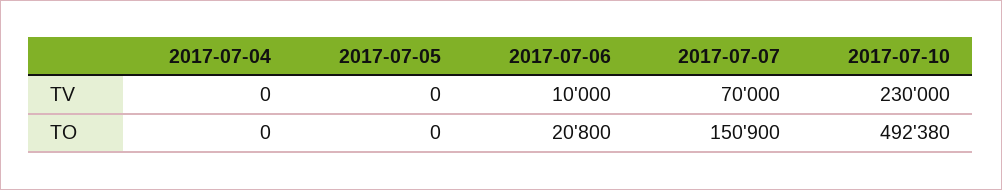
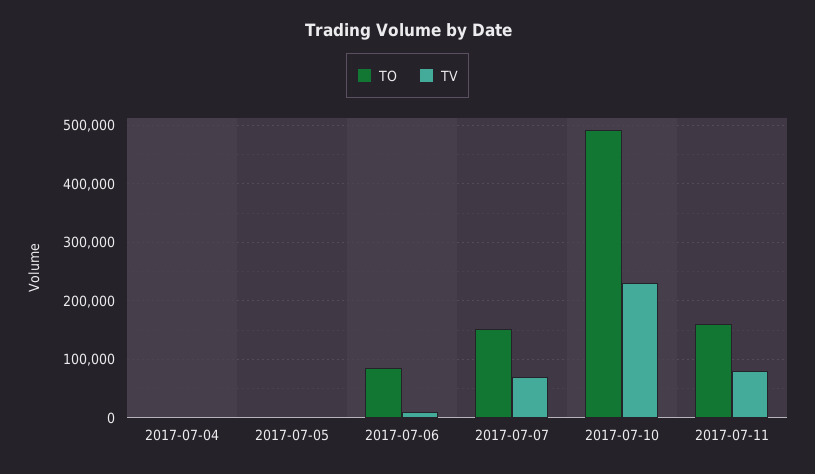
TO, 2017-07-06: 20800 -> 80000
TO, 2017-07-11: none -> 160000
TV, 2017-07-11: none -> 80000

